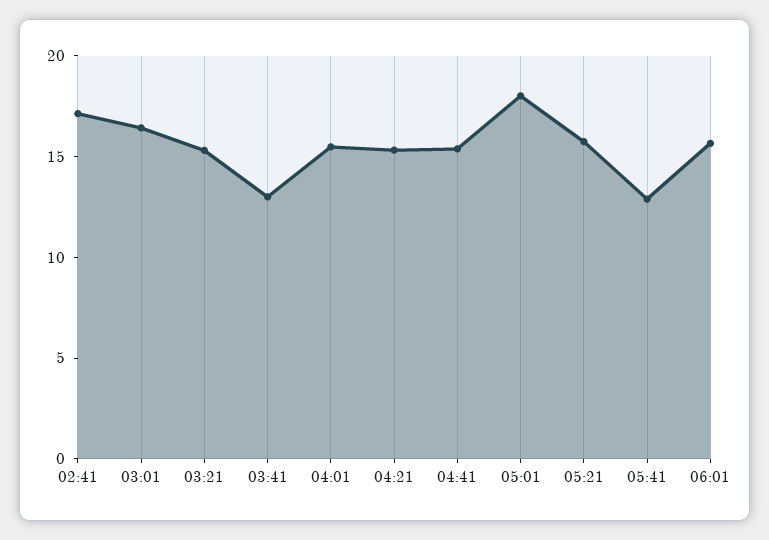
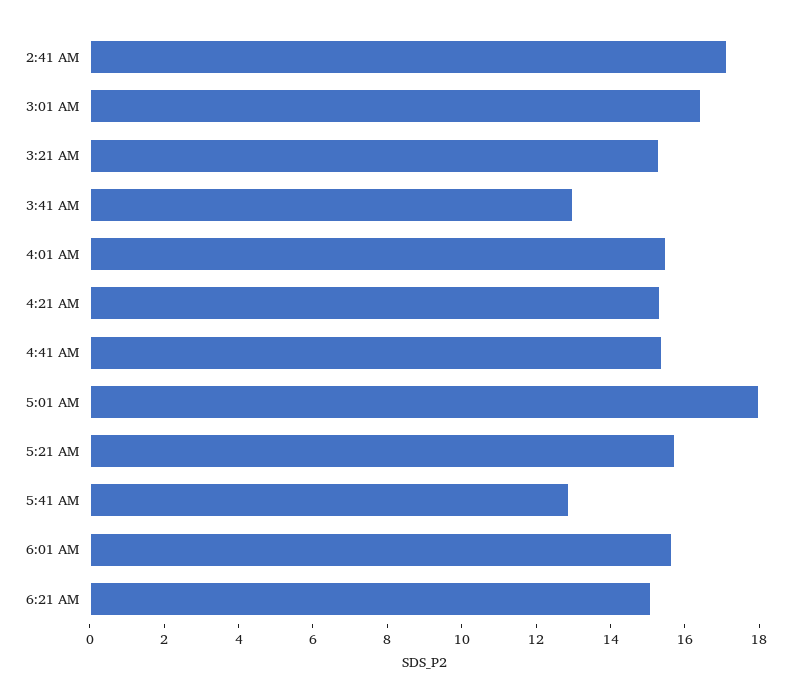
6:21 AM: none -> 15

